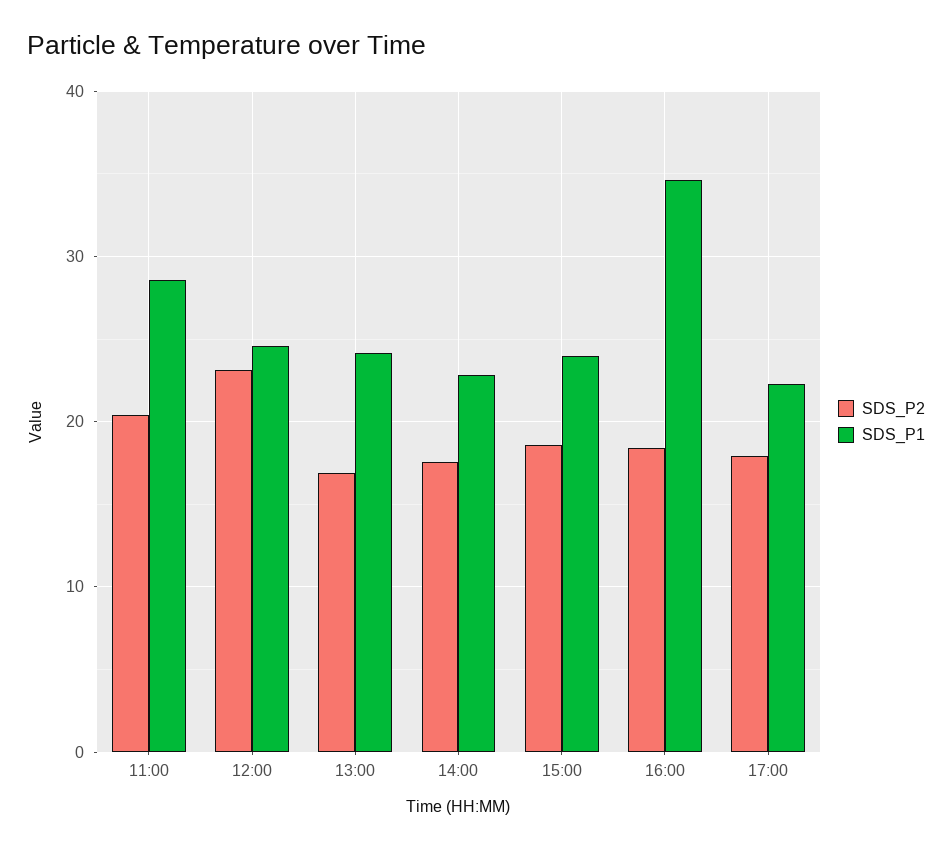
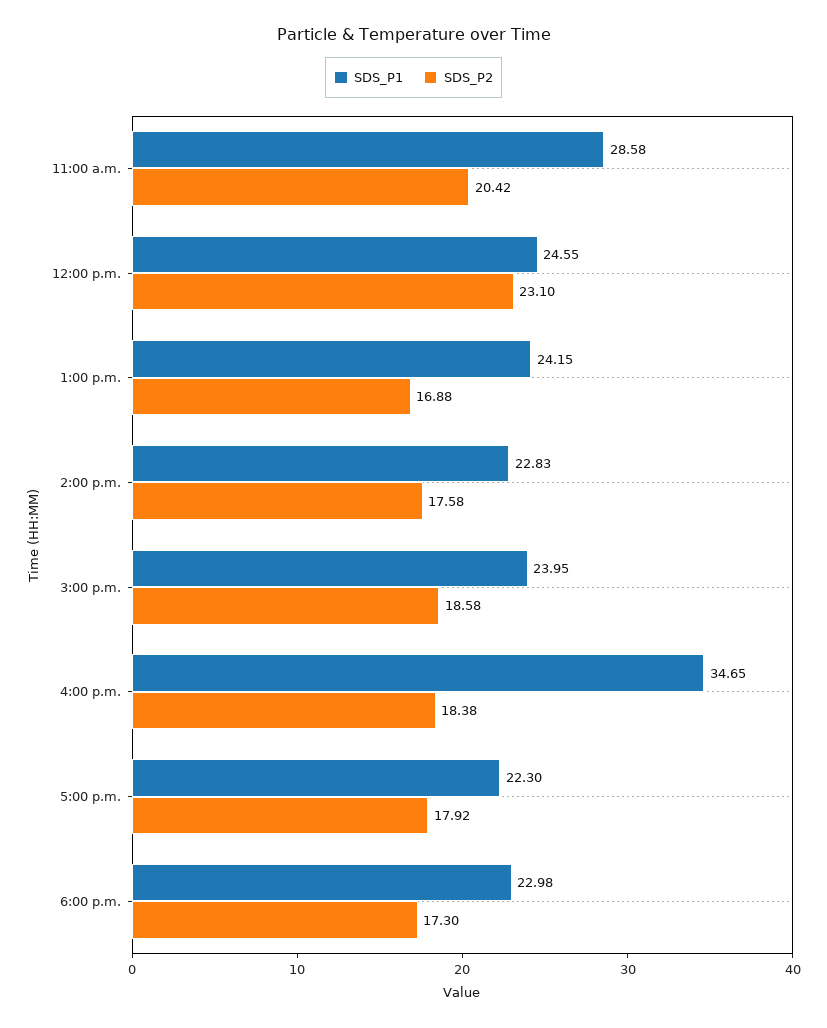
SDS_P1, 6:00 p.m.: none -> 22.98
SDS_P2, 6:00 p.m.: none -> 17.3

